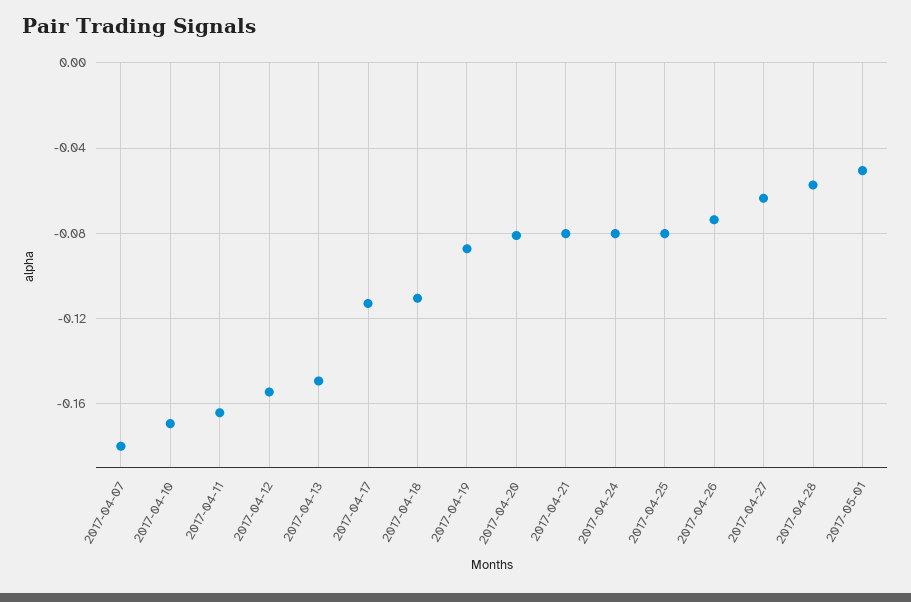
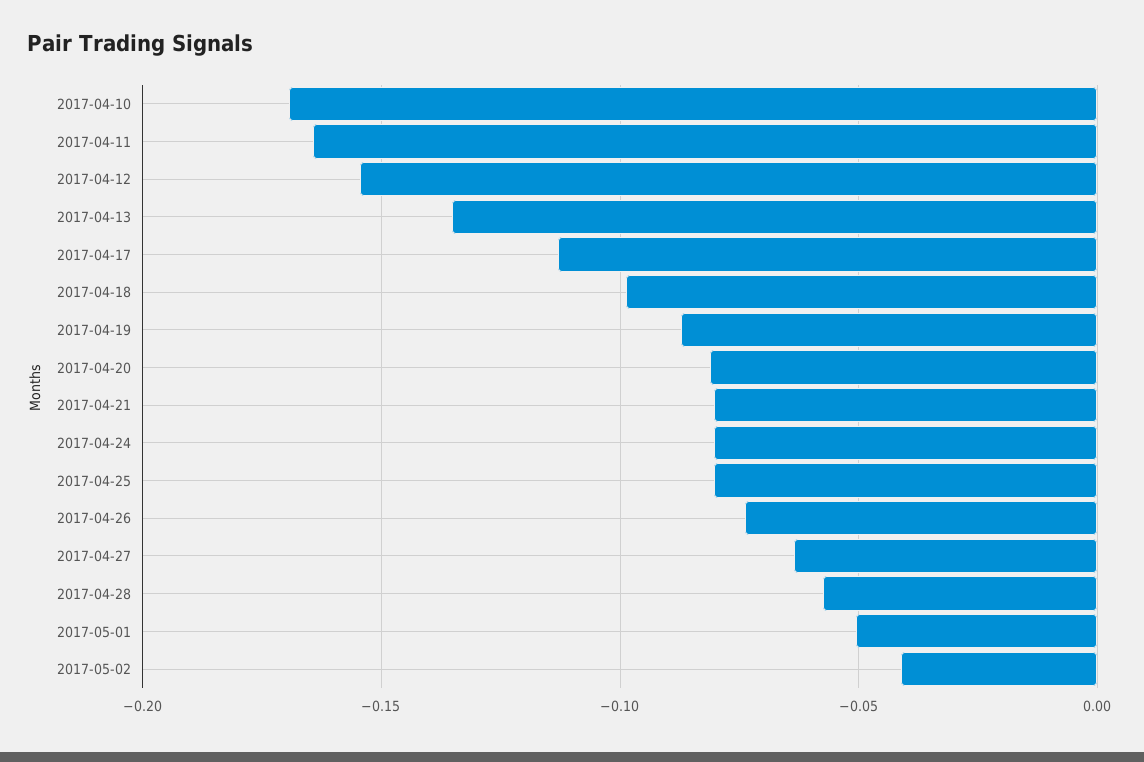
2017-04-07: -0.18 -> none
2017-04-13: -0.15 -> -0.135
2017-04-18: -0.11 -> -0.1
2017-05-02: none -> -0.04

